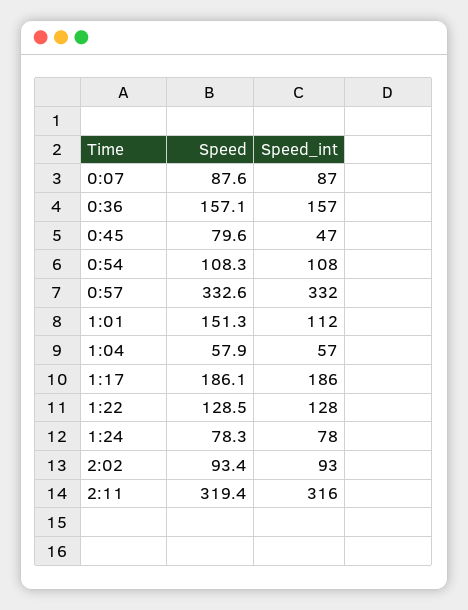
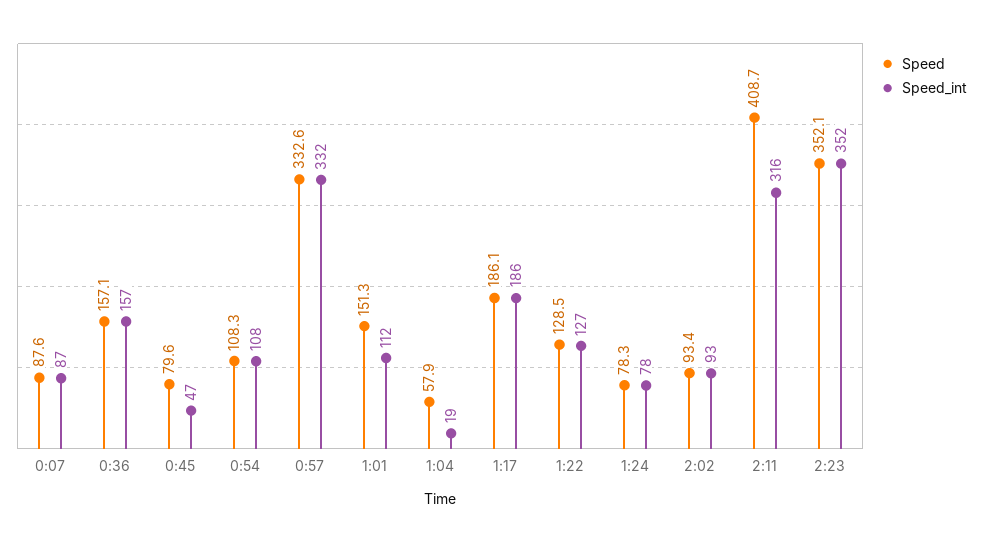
Speed_int, 1:04: 57 -> 19
Speed_int, 1:22: 128 -> 127
Speed, 2:11: 319.4 -> 408.7
Speed, 2:23: none -> 352.1
Speed_int, 2:23: none -> 352

